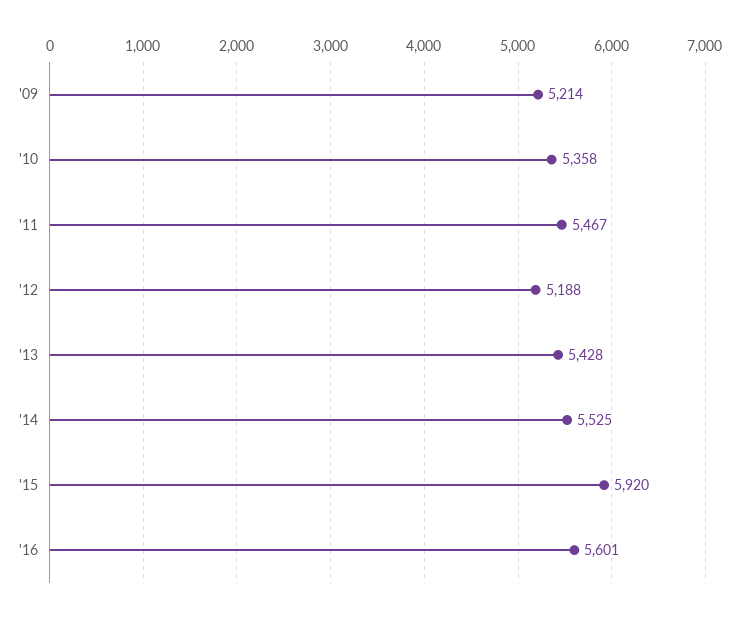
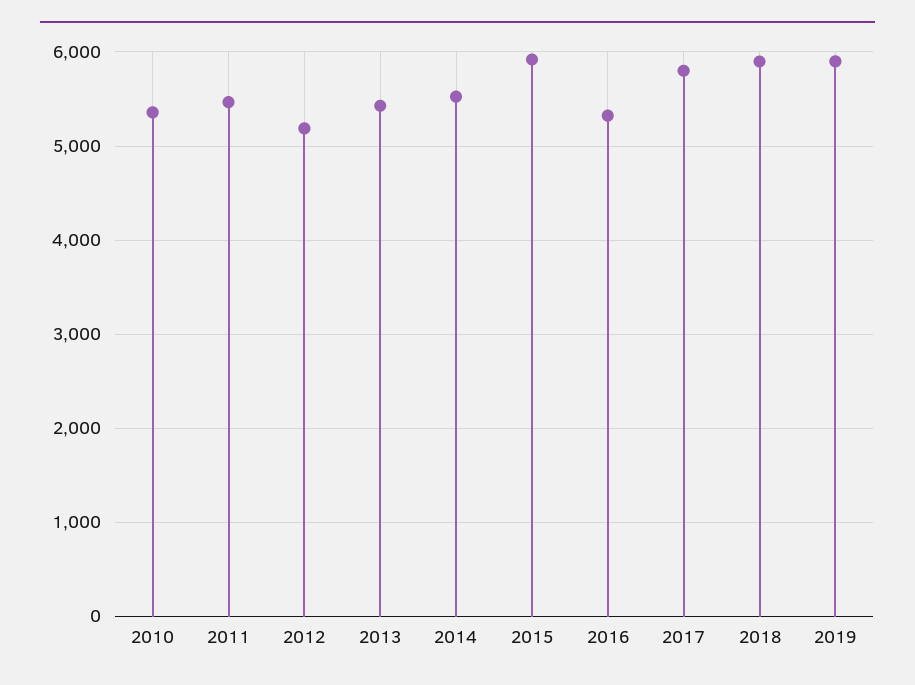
'09: 5214 -> none
'16: 5601 -> 5300
2017: none -> 5800
2018: none -> 5900
2019: none -> 5900

